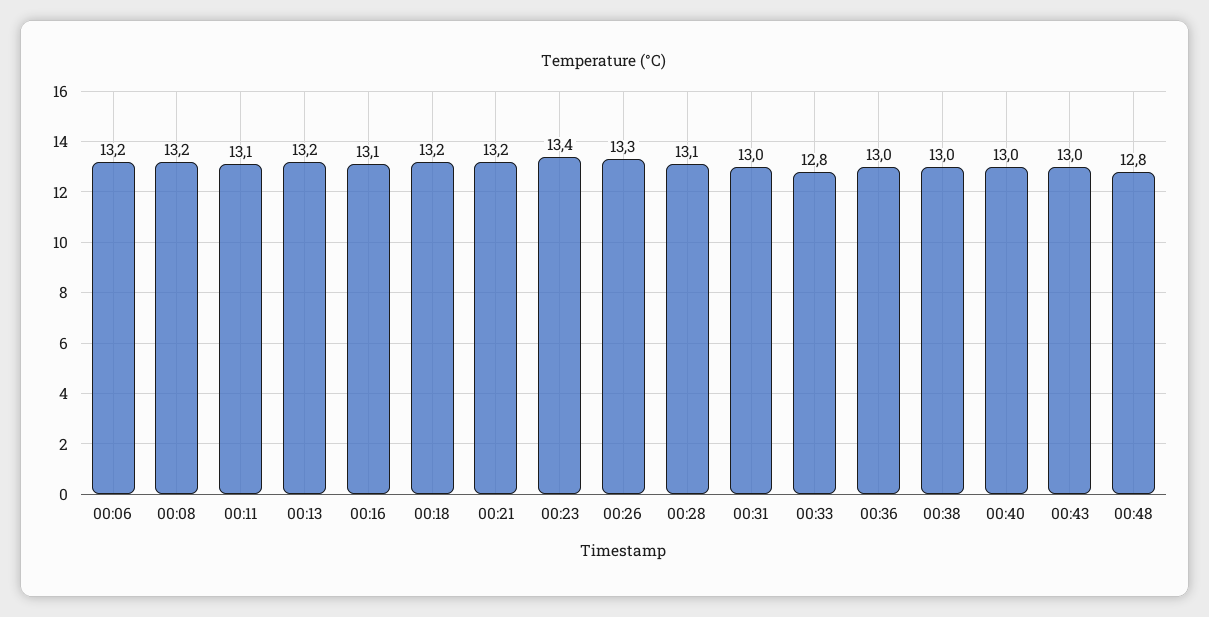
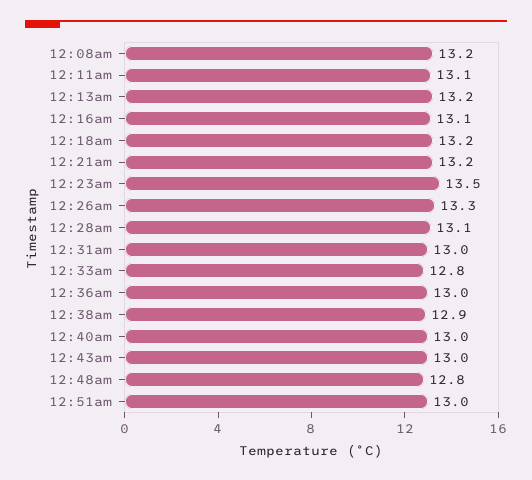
00:06: 13.2 -> none
00:23: 13.4 -> 13.5
00:38: 13 -> 12.9
12:51am: none -> 13

